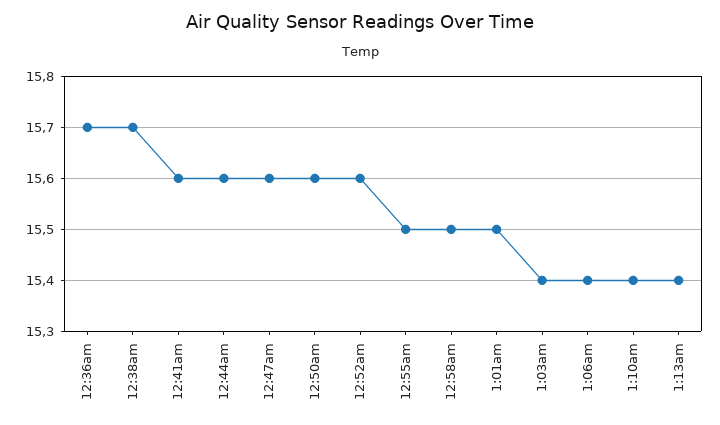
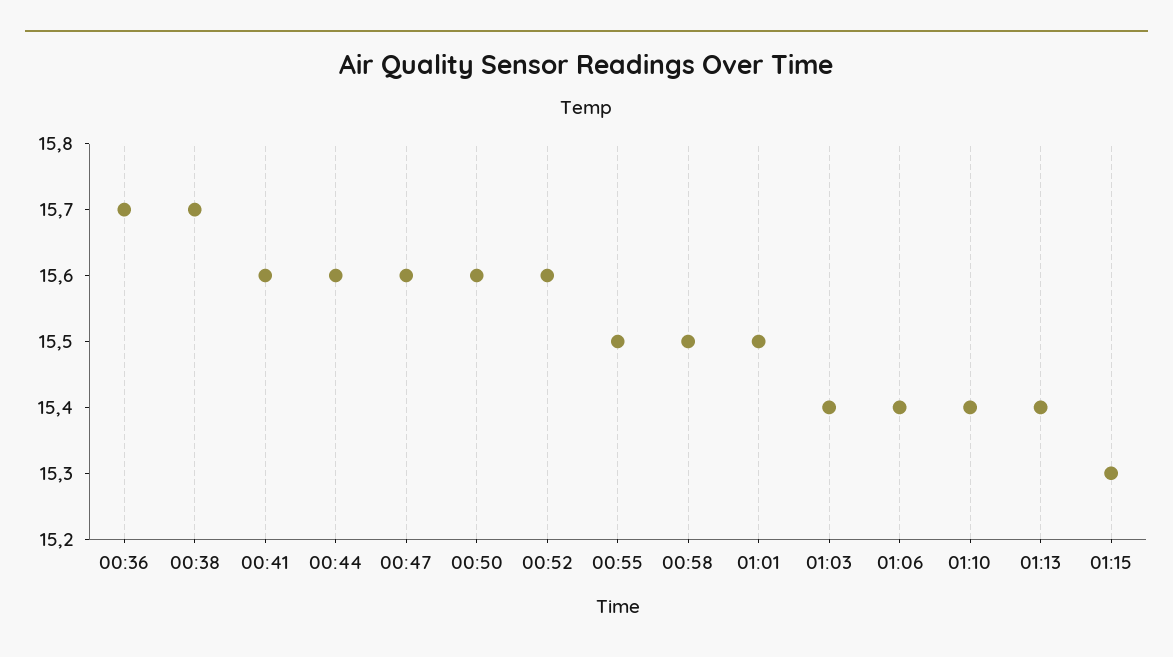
01:15: none -> 15.3

